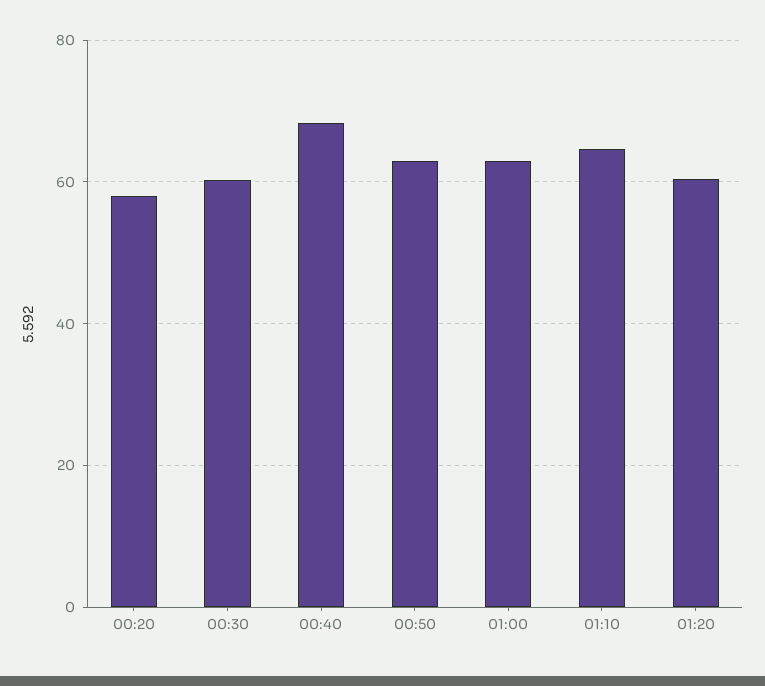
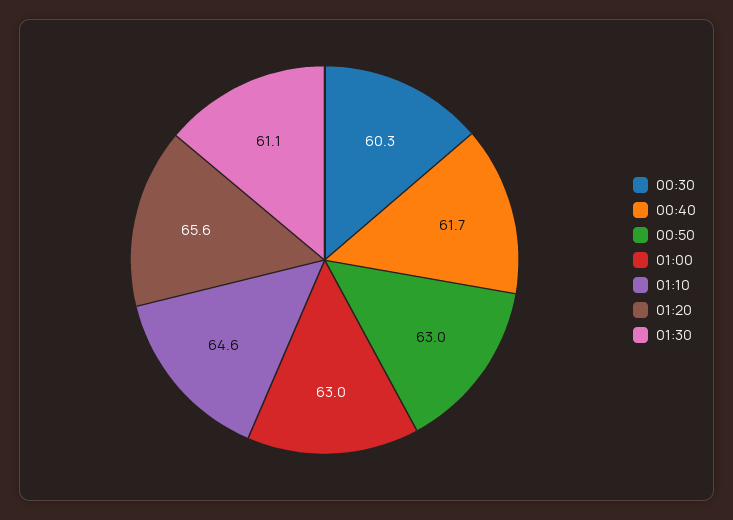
00:20: 58 -> none
00:40: 68 -> 61.7
01:20: 60 -> 65.6
01:30: none -> 61.1

